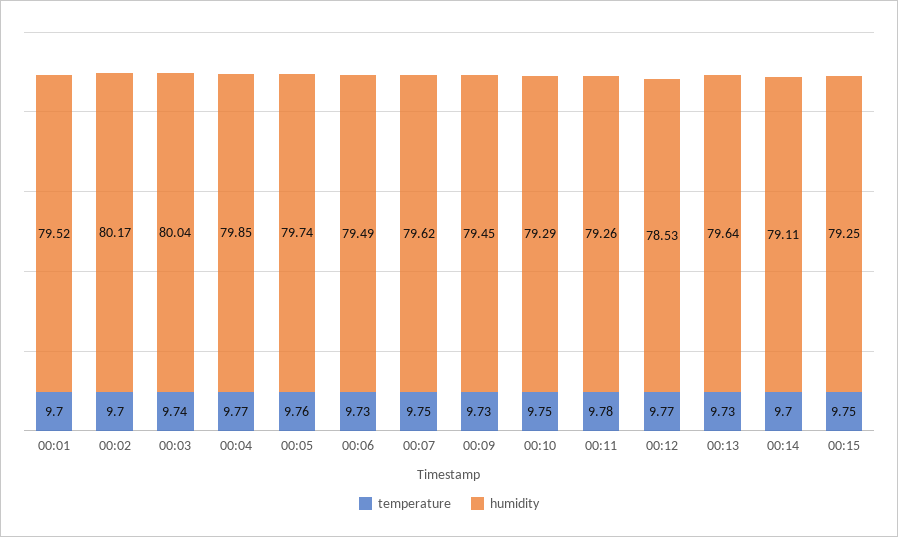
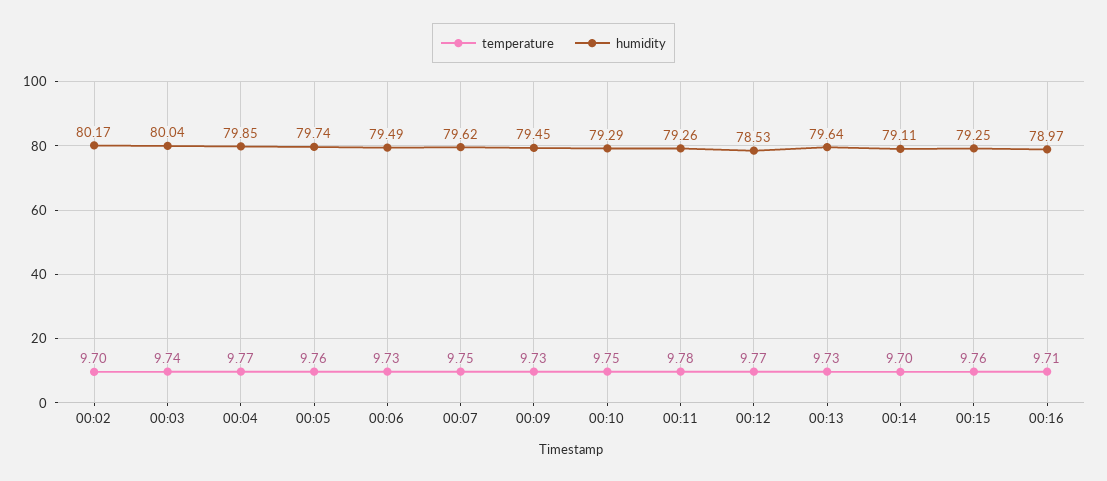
temperature, 00:01: 9.7 -> none
humidity, 00:01: 79.52 -> none
temperature, 00:15: 9.75 -> 9.76
temperature, 00:16: none -> 9.71
humidity, 00:16: none -> 78.97

